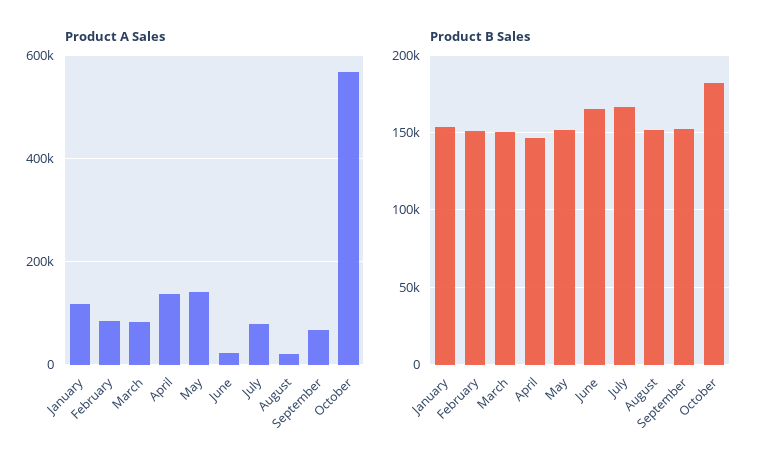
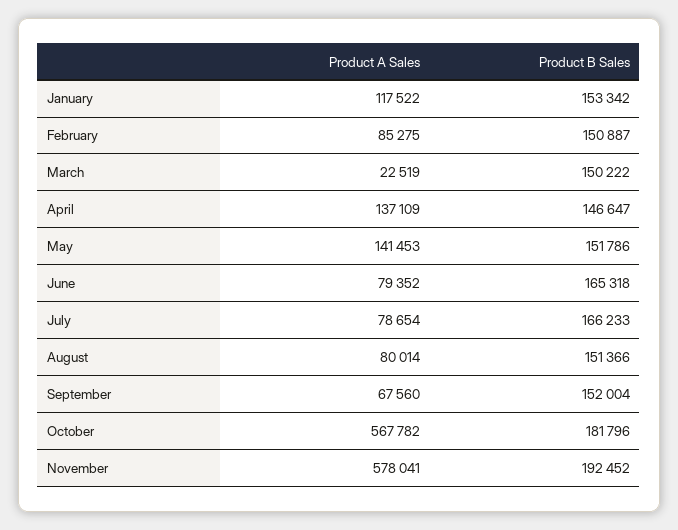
Product A Sales, March: 80000 -> 22519
Product A Sales, June: 20000 -> 79352
Product A Sales, August: 20000 -> 80014
Product A Sales, November: none -> 578041
Product B Sales, November: none -> 192452

